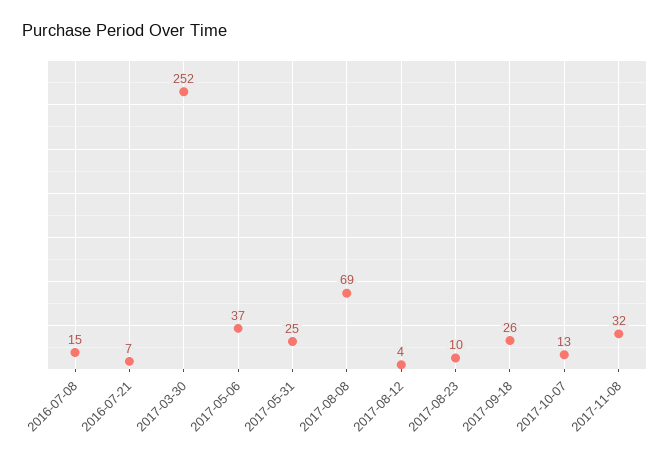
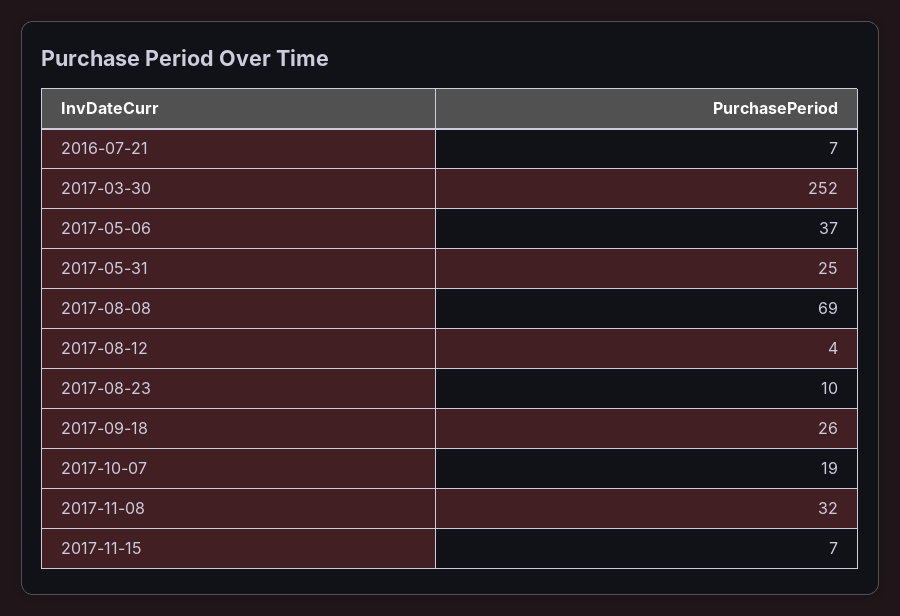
2016-07-08: 15 -> none
2017-10-07: 13 -> 19
2017-11-15: none -> 7

